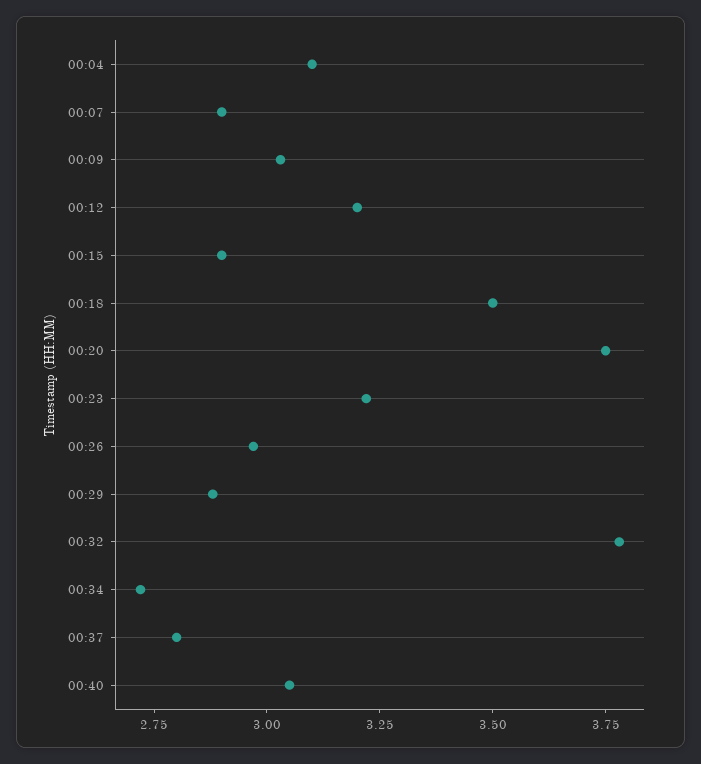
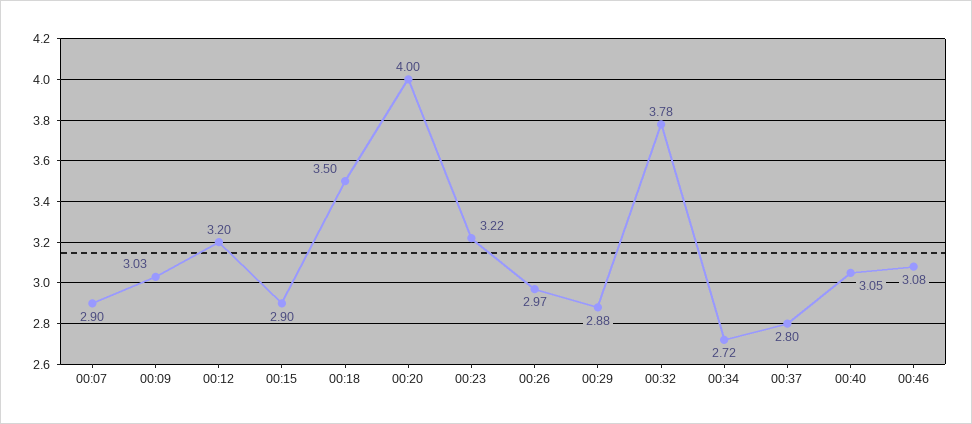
00:04: 3.1 -> none
00:20: 3.75 -> 4
00:46: none -> 3.08

